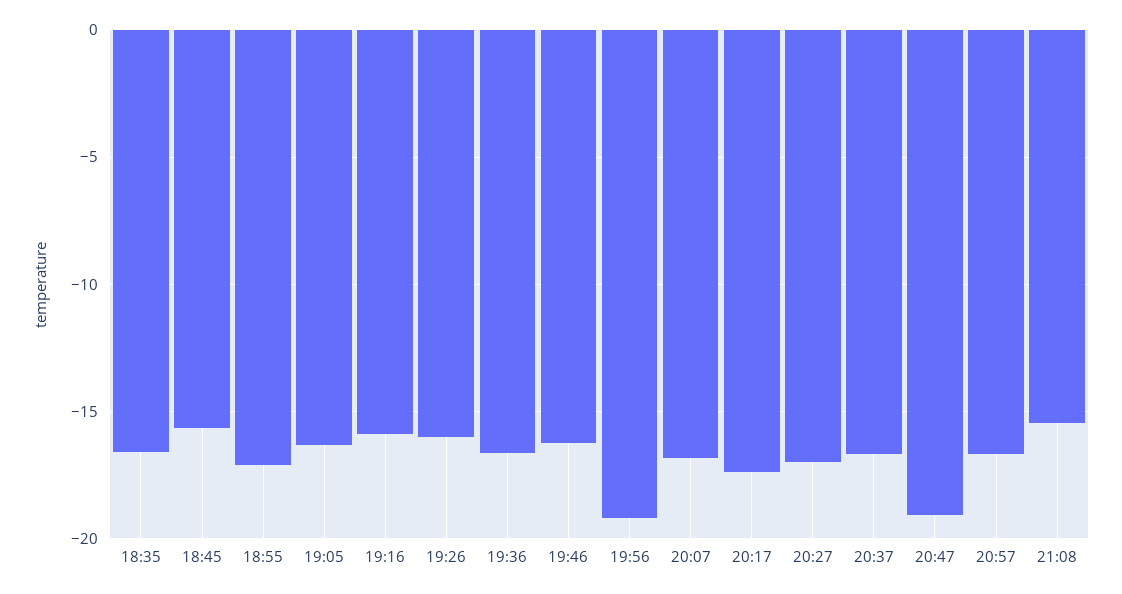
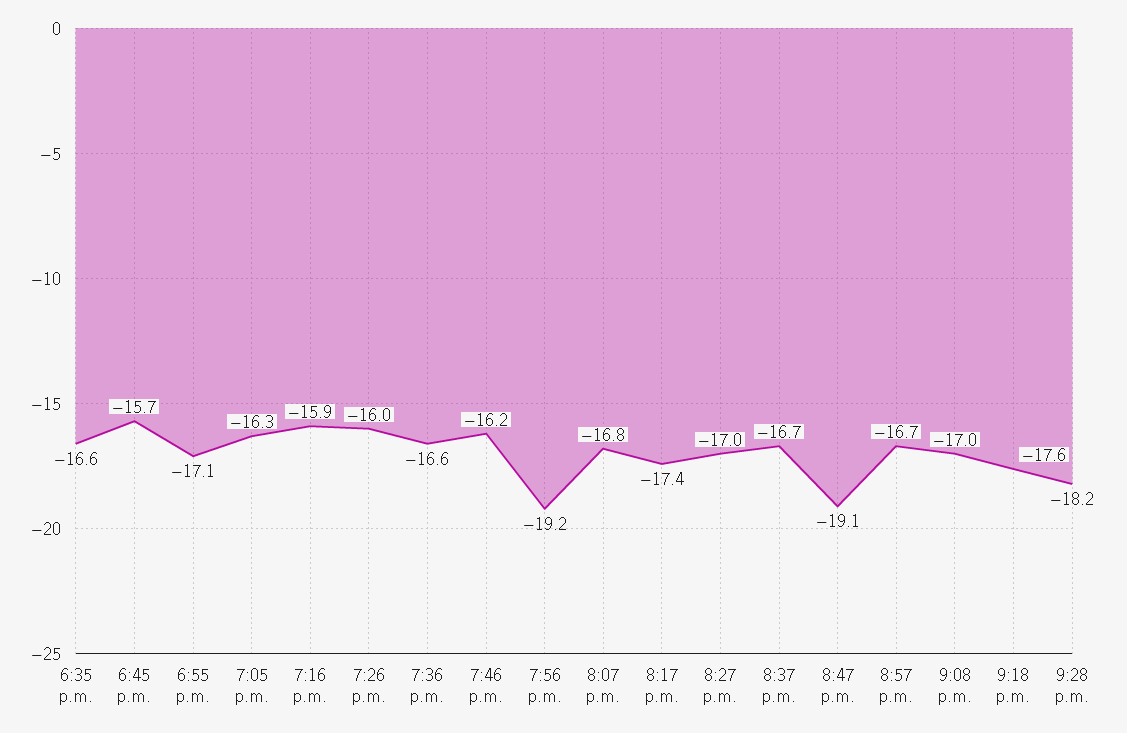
21:08: -15.5 -> -17
9:18 p.m.: none -> -17.6
9:28 p.m.: none -> -18.2

